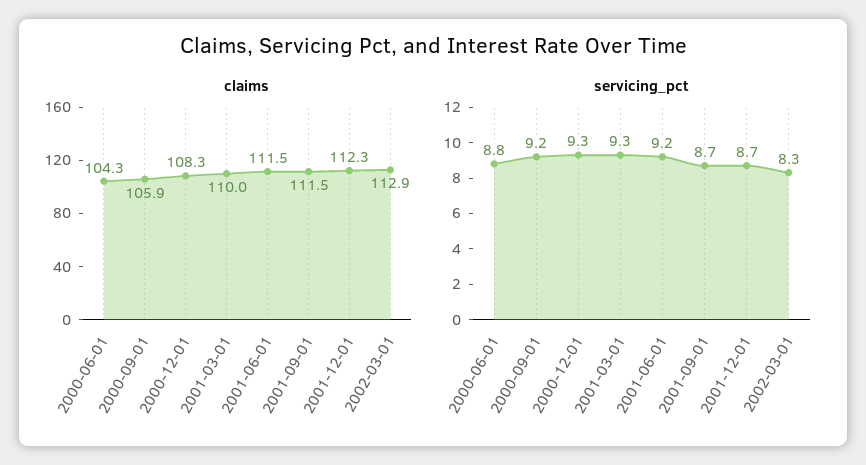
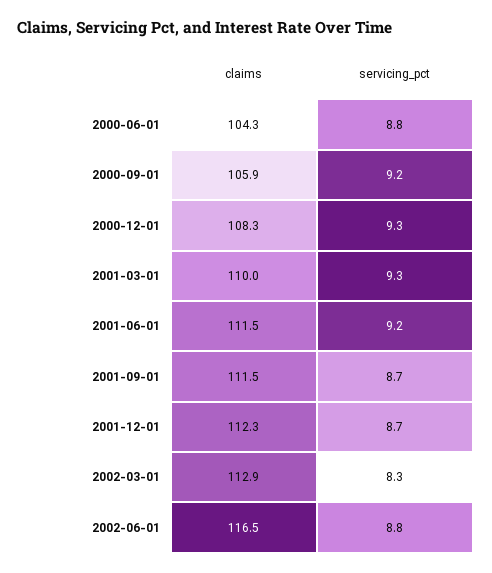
claims, 2002-06-01: none -> 116.5
servicing_pct, 2002-06-01: none -> 8.8

